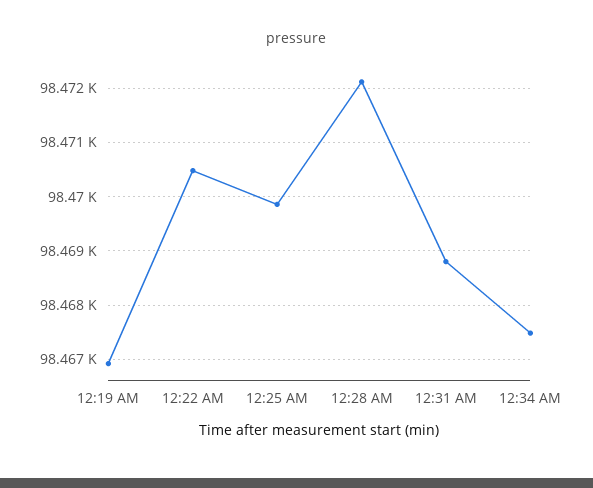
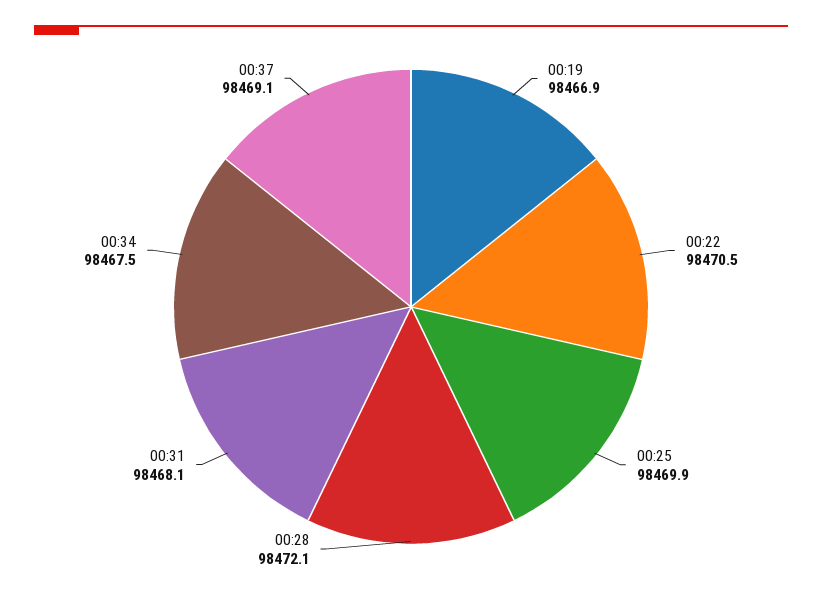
12:31 AM: 98468.8 -> 98468.1
00:37: none -> 98469.1

